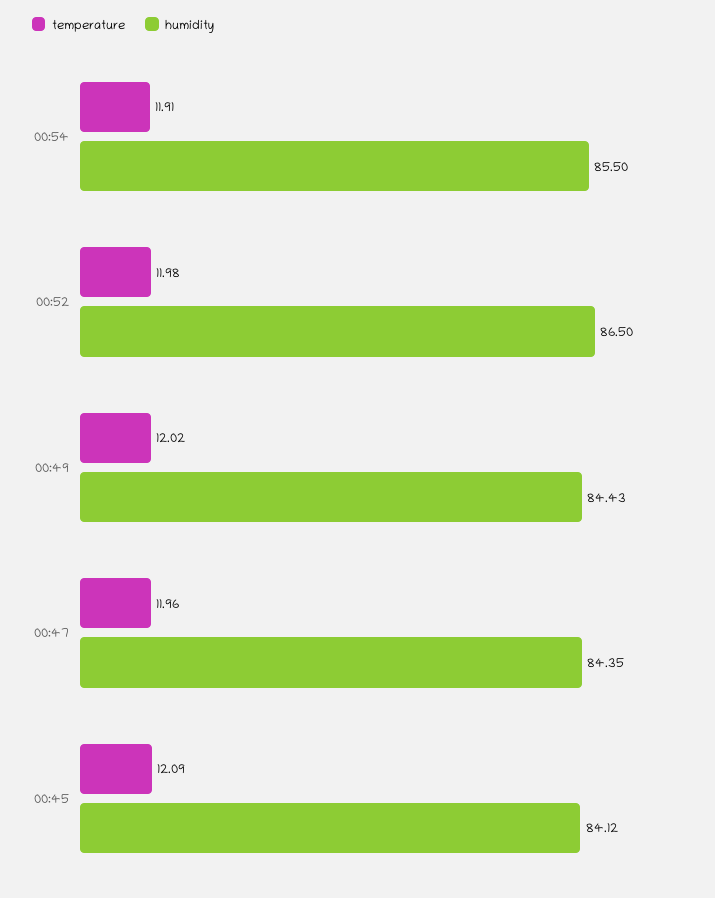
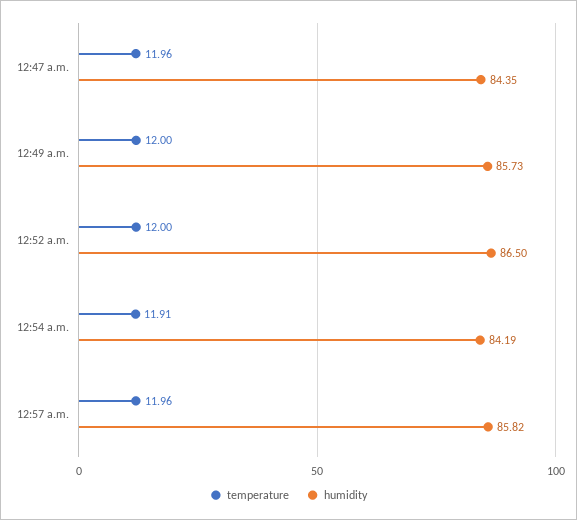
humidity, 00:54: 85.5 -> 84.19
temperature, 00:52: 11.98 -> 12
temperature, 00:49: 12.02 -> 12
humidity, 00:49: 84.43 -> 85.73
temperature, 00:45: 12.09 -> none
humidity, 00:45: 84.12 -> none
temperature, 12:57 a.m.: none -> 11.96
humidity, 12:57 a.m.: none -> 85.82

